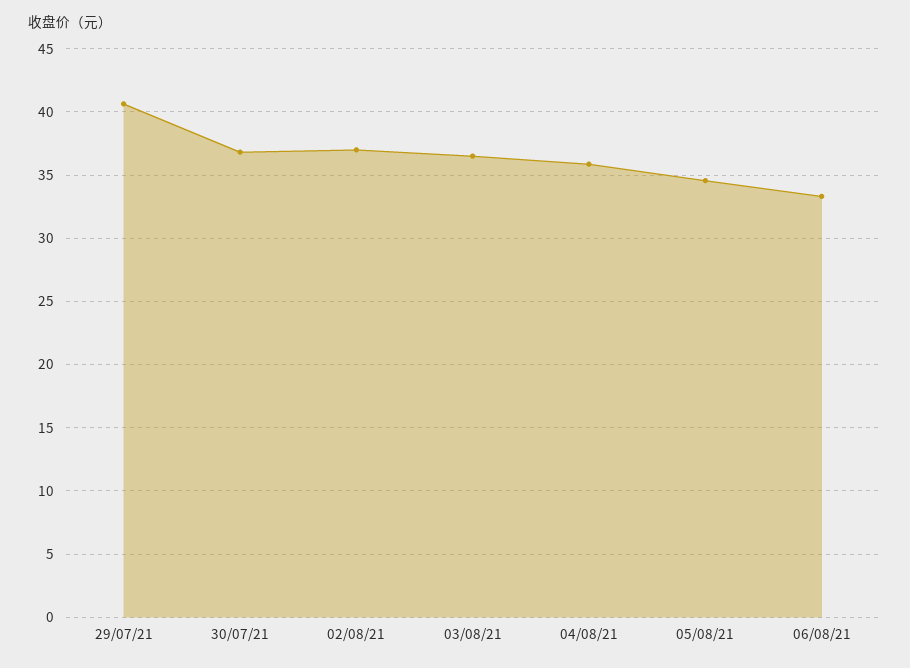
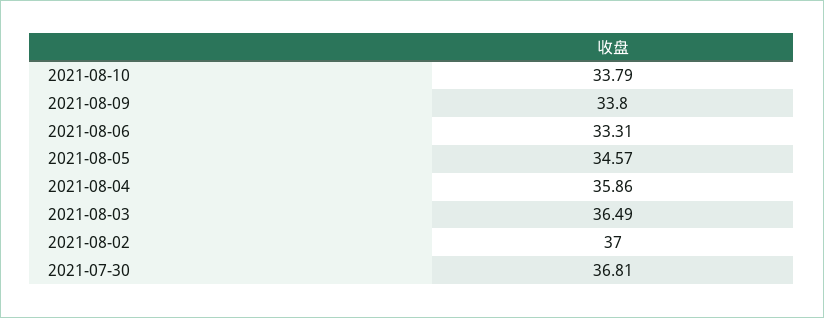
29/07/21: 40.5 -> none
2021-08-10: none -> 33.79
2021-08-09: none -> 33.8

